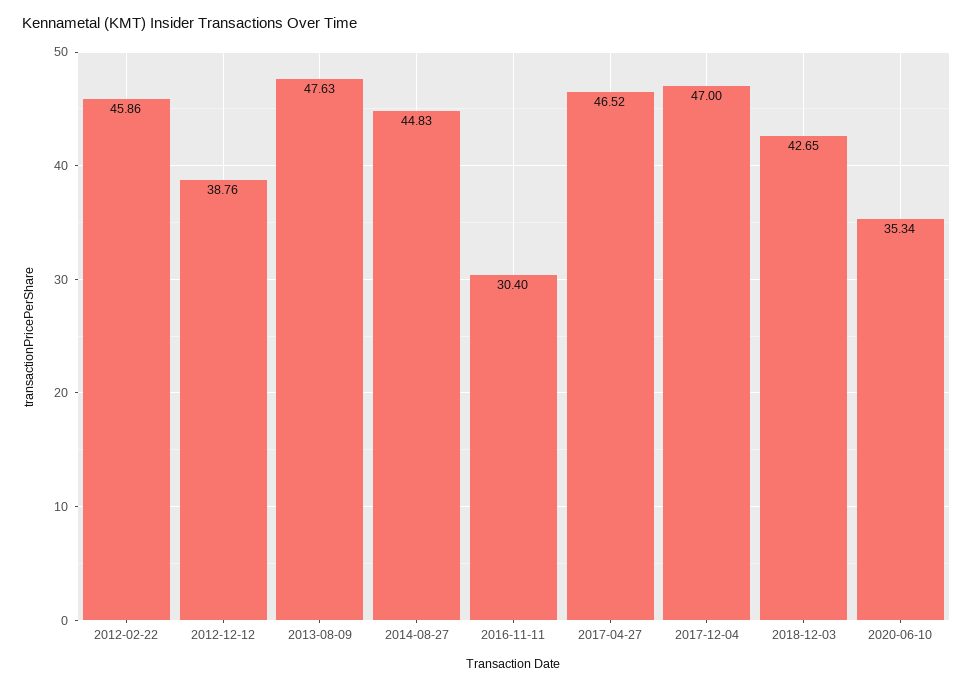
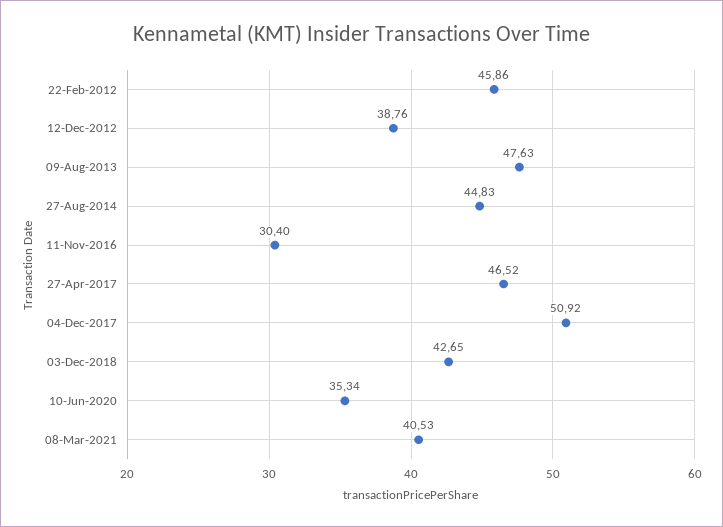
2017-12-04: 47 -> 50.92
08-Mar-2021: none -> 40.53

